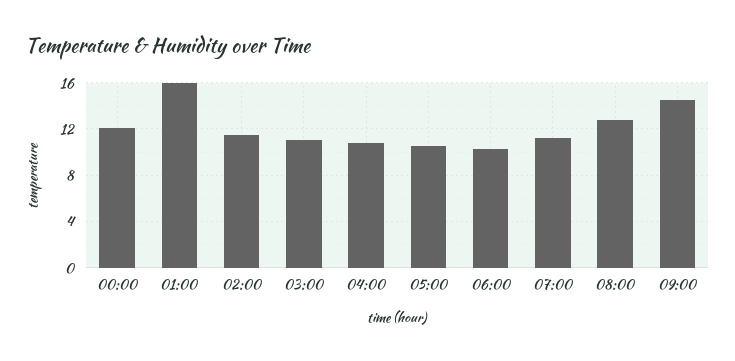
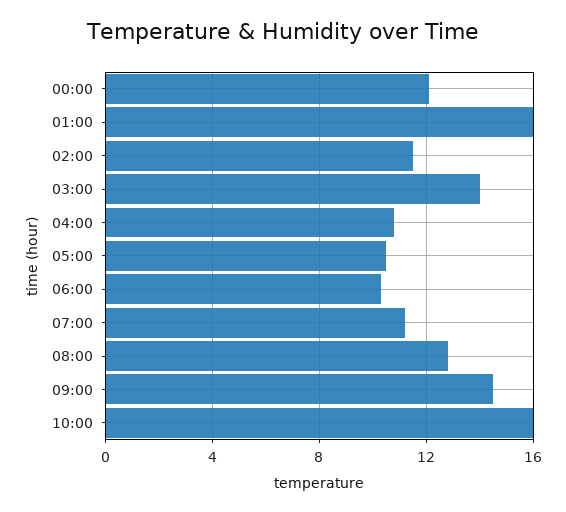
03:00: 11 -> 14
10:00: none -> 16

